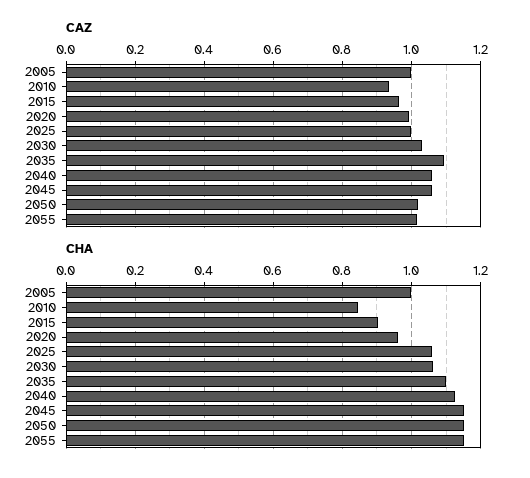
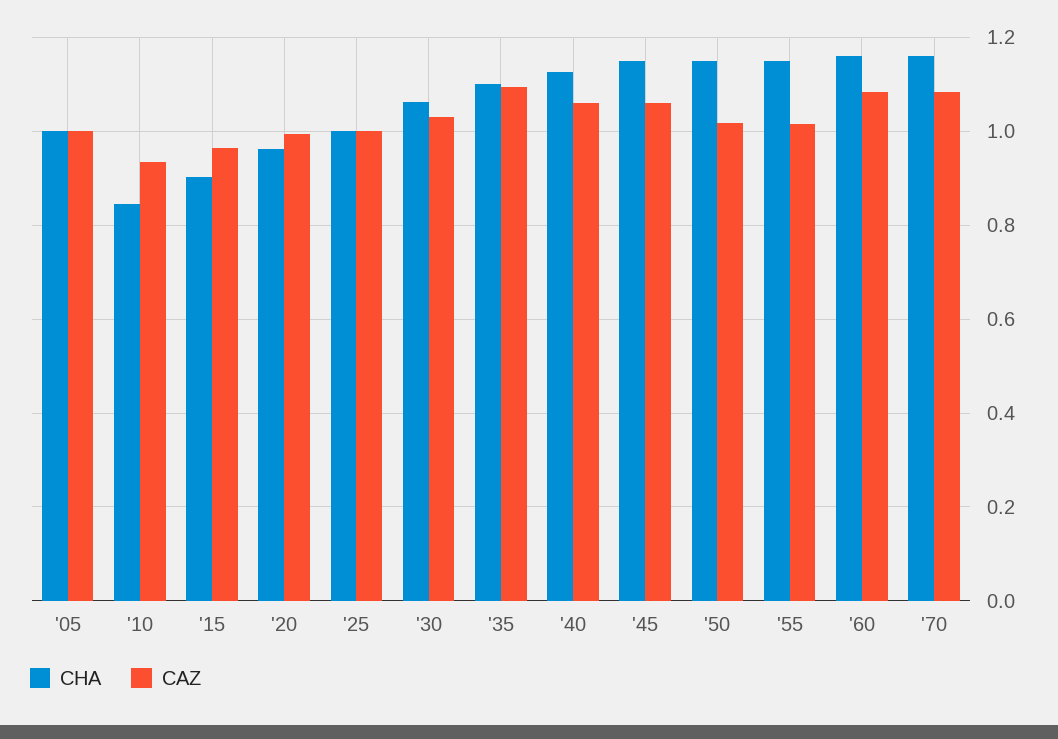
CHA, 2025: 1.06 -> 1
CHA, '60: none -> 1.16
CAZ, '60: none -> 1.08
CHA, '70: none -> 1.16
CAZ, '70: none -> 1.08

